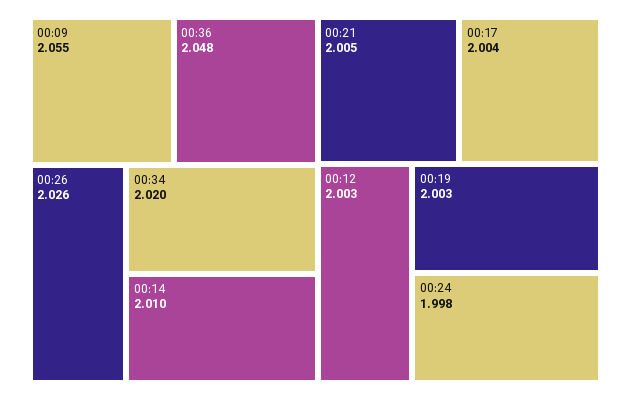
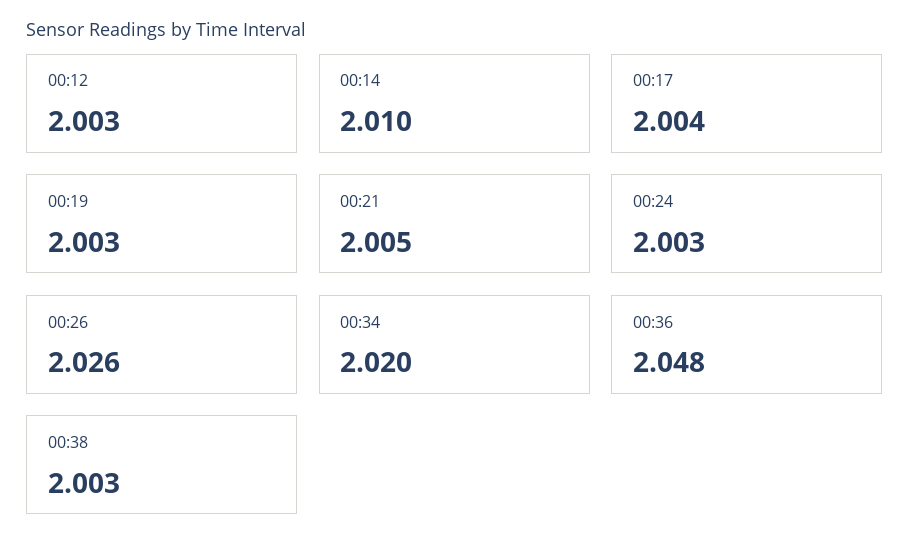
00:09: 2.055 -> none
00:24: 1.998 -> 2.003
00:38: none -> 2.003

